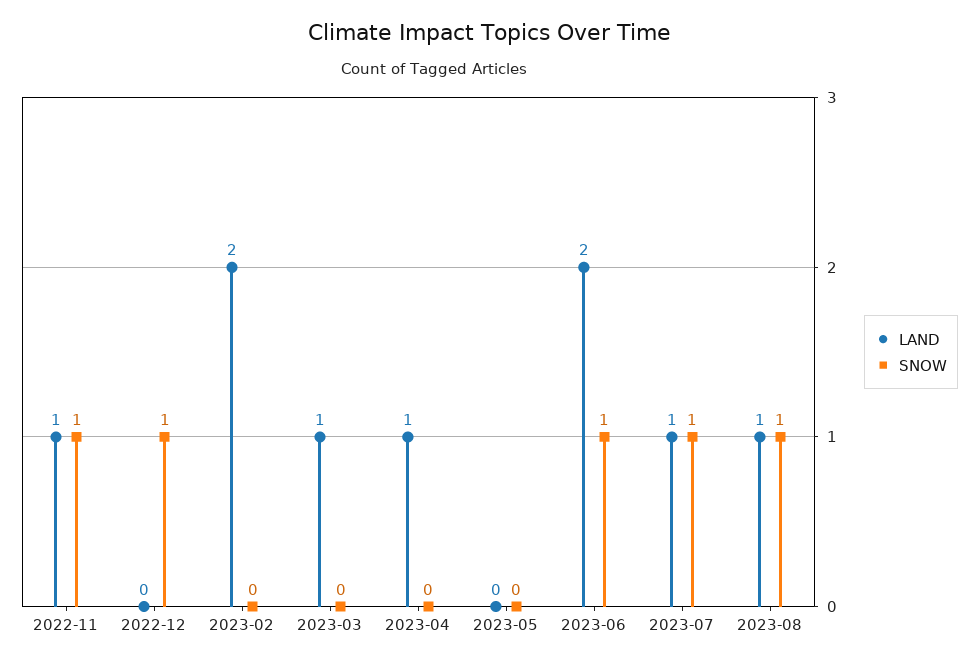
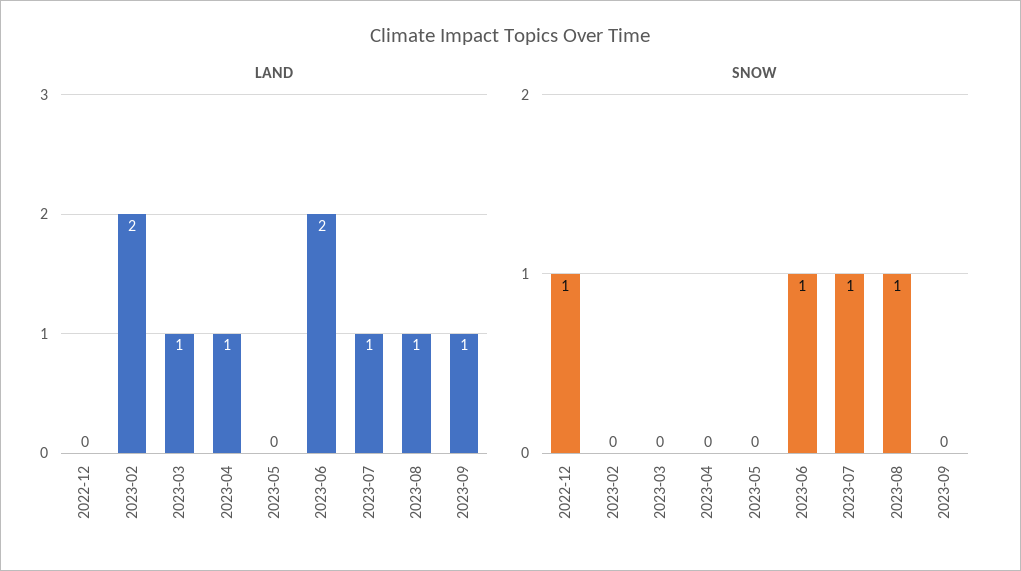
LAND, 2022-11: 1 -> none
SNOW, 2022-11: 1 -> none
LAND, 2023-09: none -> 1
SNOW, 2023-09: none -> 0

